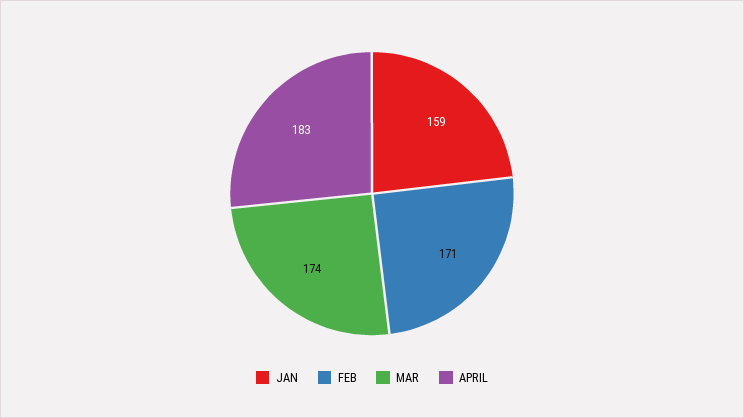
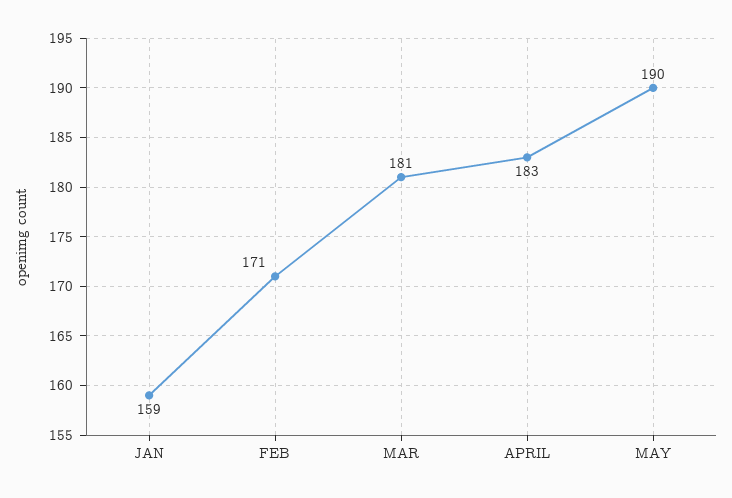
MAR: 174 -> 181
MAY: none -> 190

